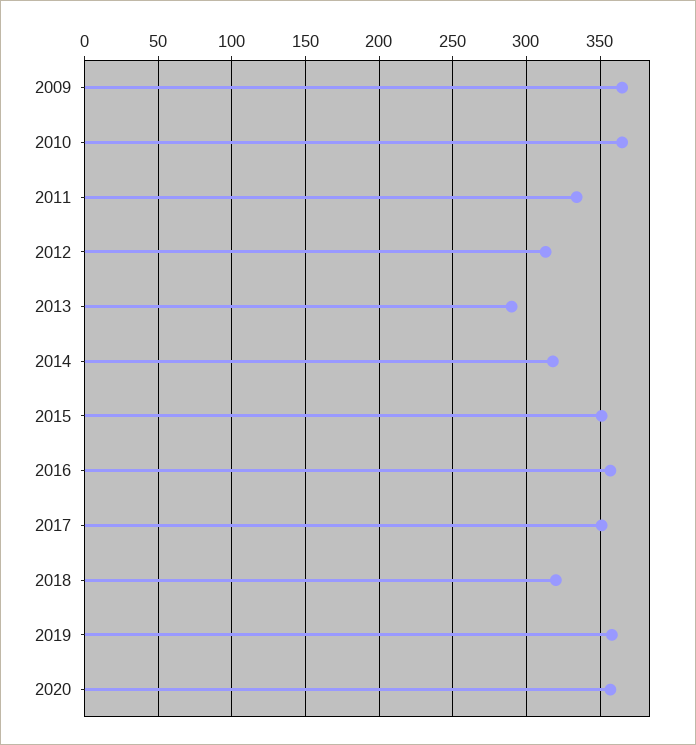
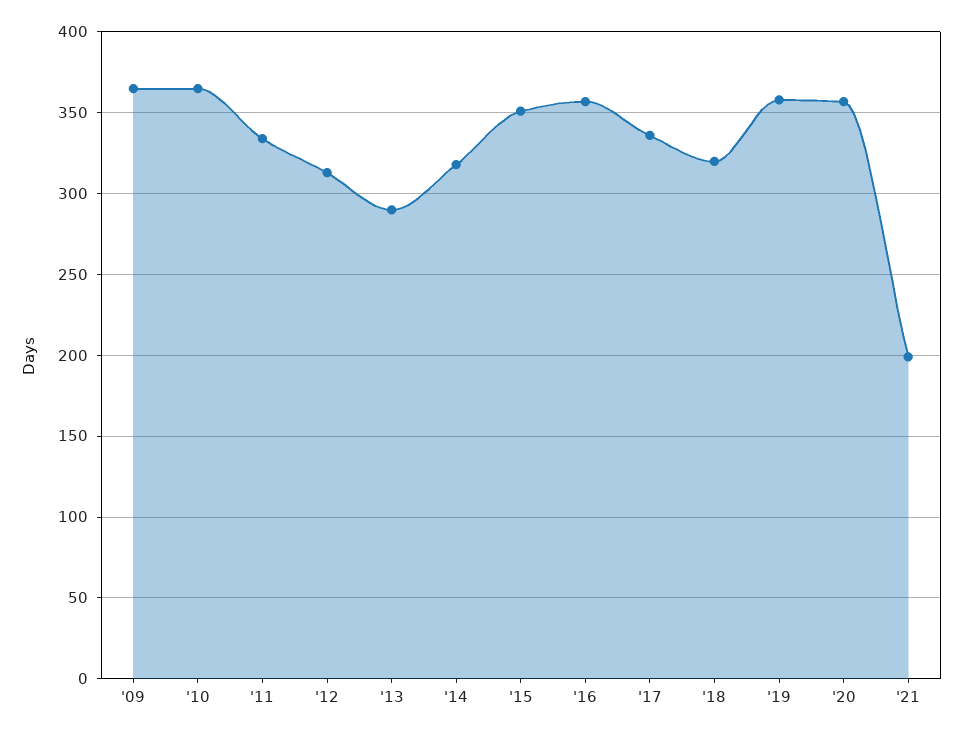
2017: 350 -> 335
'21: none -> 200

